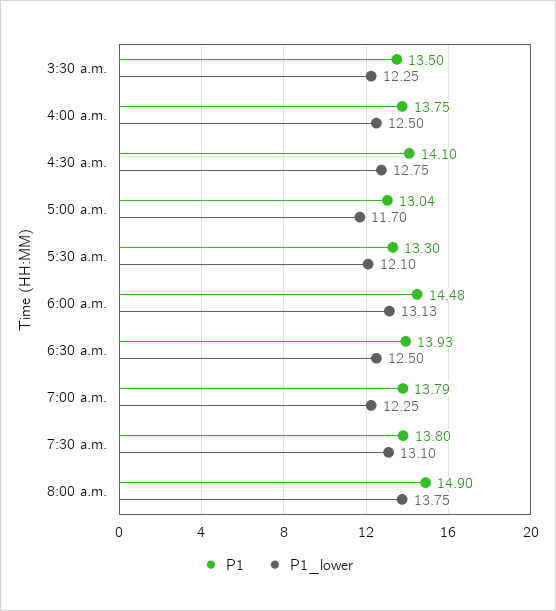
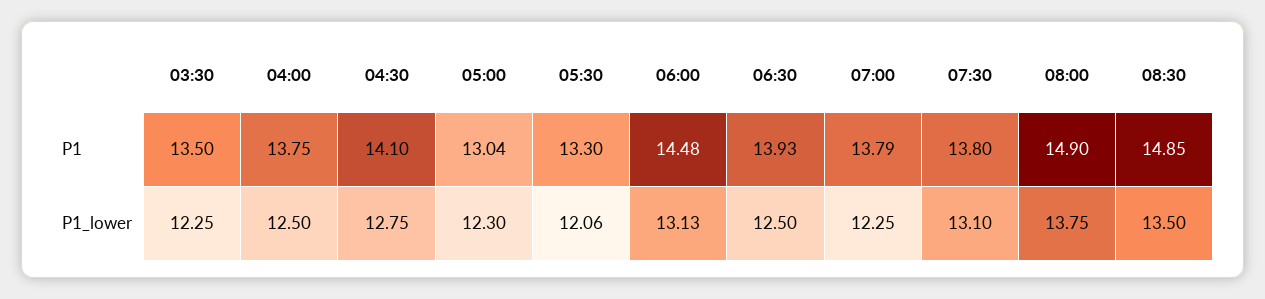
P1_lower, 5:00 a.m.: 11.7 -> 12.3
P1_lower, 5:30 a.m.: 12.1 -> 12.06
P1, 08:30: none -> 14.85
P1_lower, 08:30: none -> 13.5

